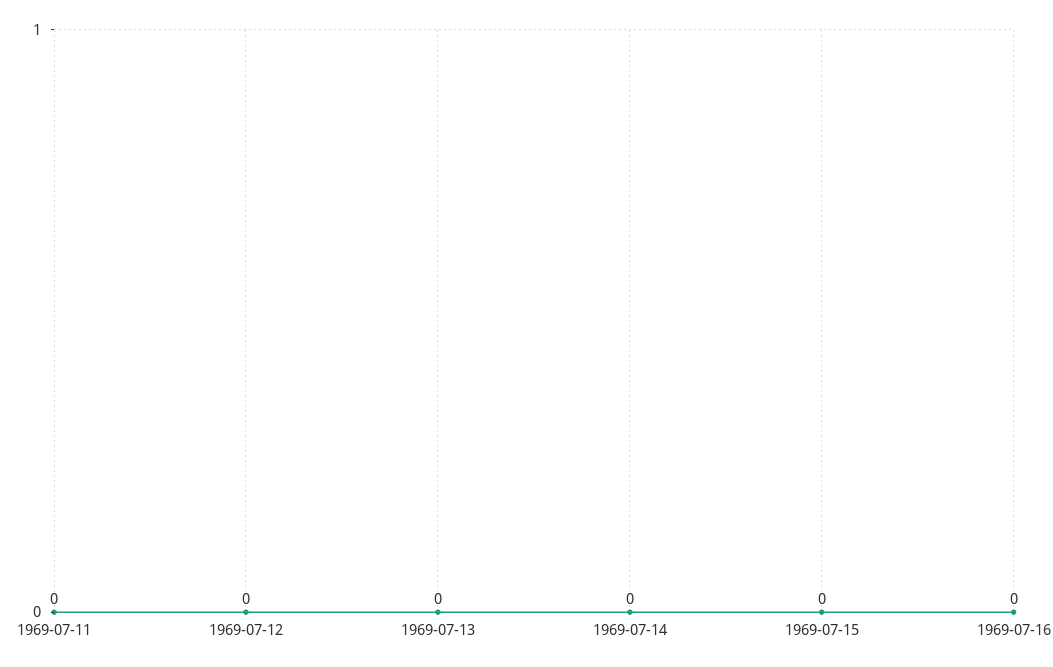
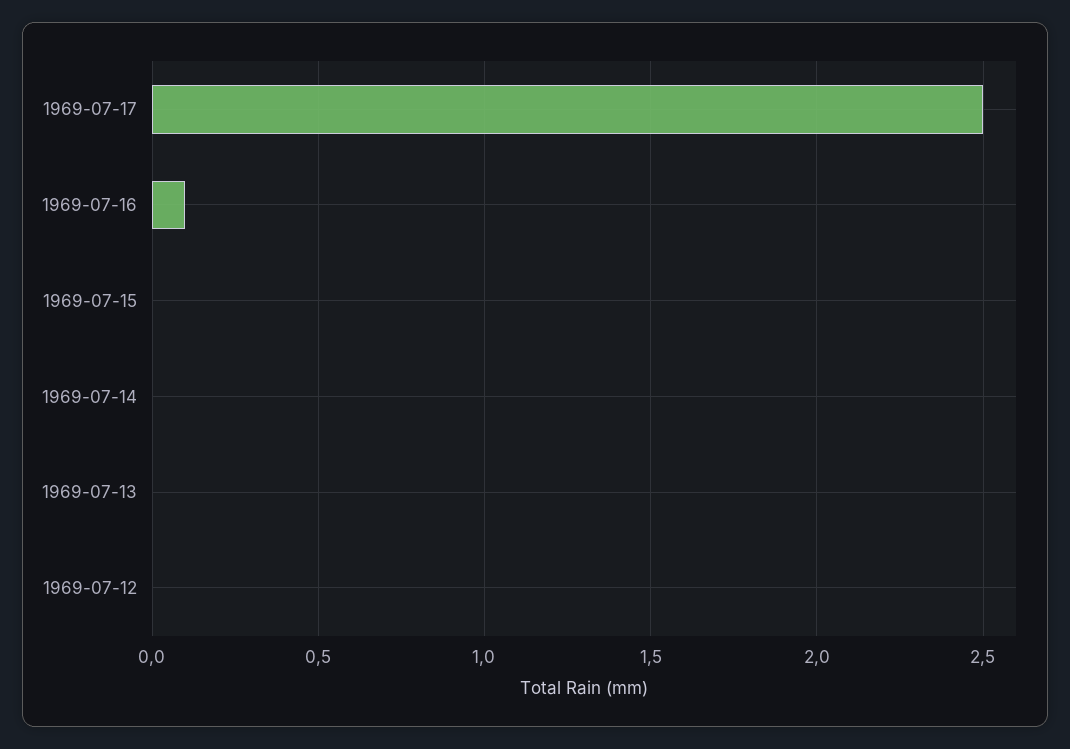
1969-07-11: 0 -> none
1969-07-16: 0 -> 0.1
1969-07-17: none -> 2.5

